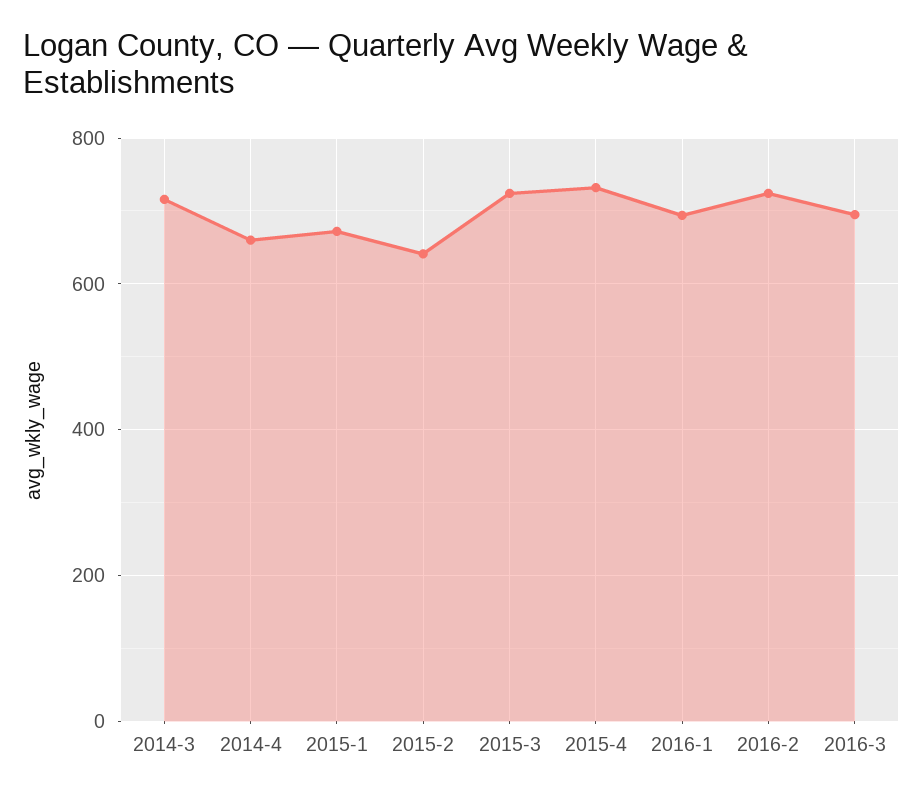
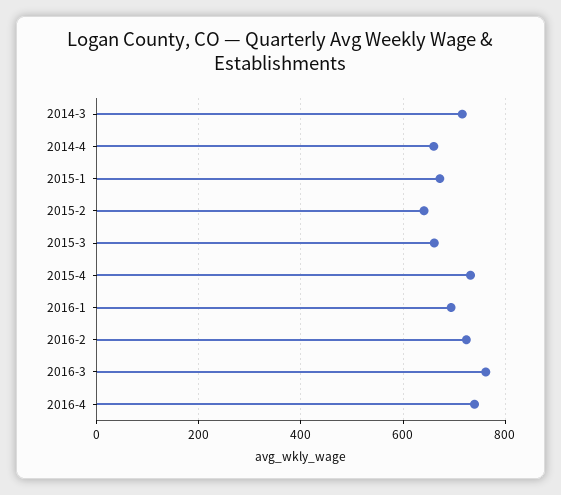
2015-3: 720 -> 660
2016-3: 700 -> 760
2016-4: none -> 740

